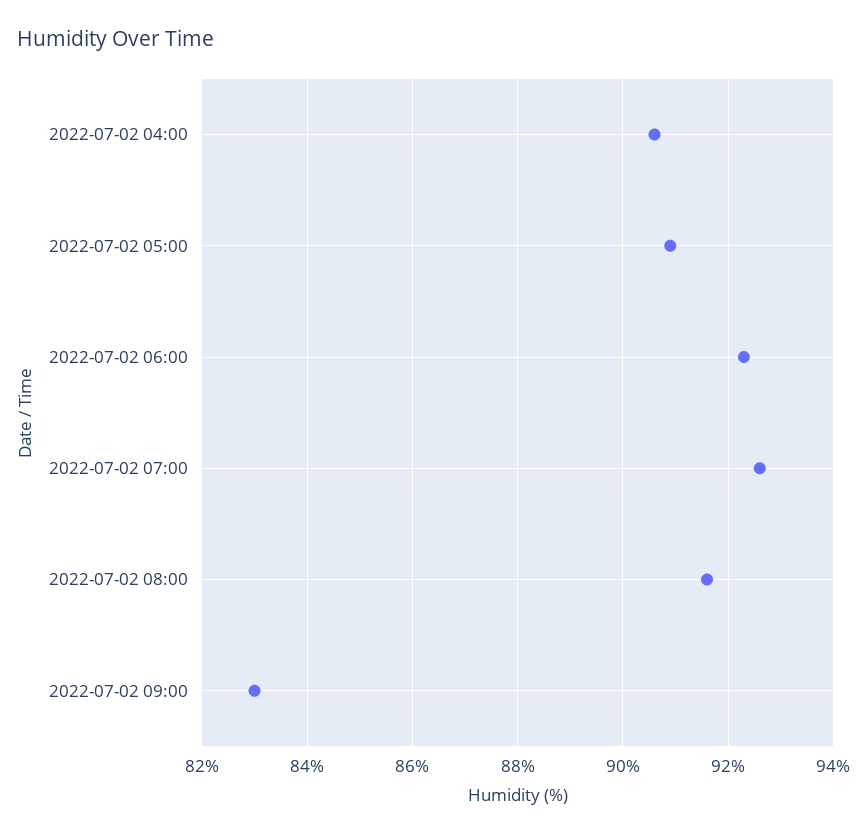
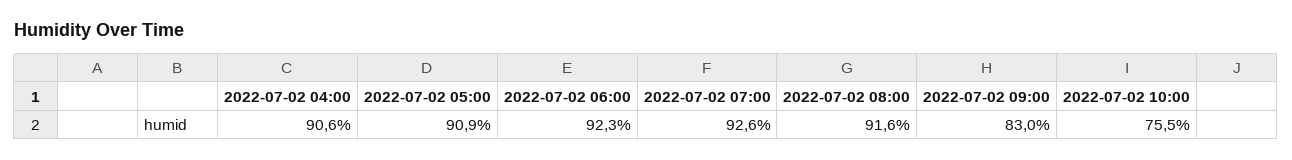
2022-07-02 10:00: none -> 75.5

